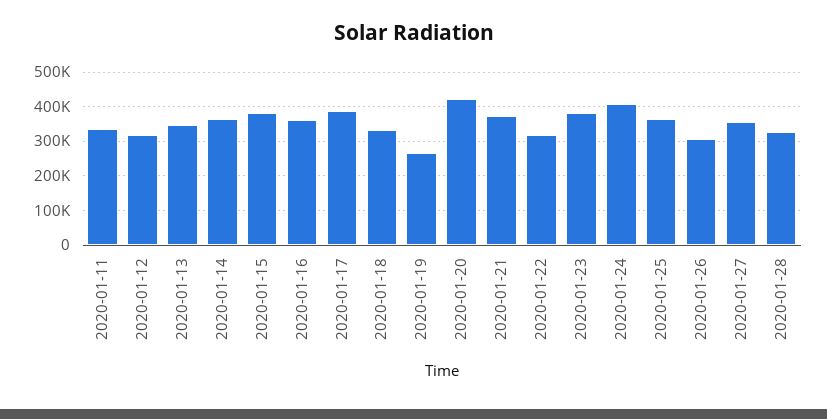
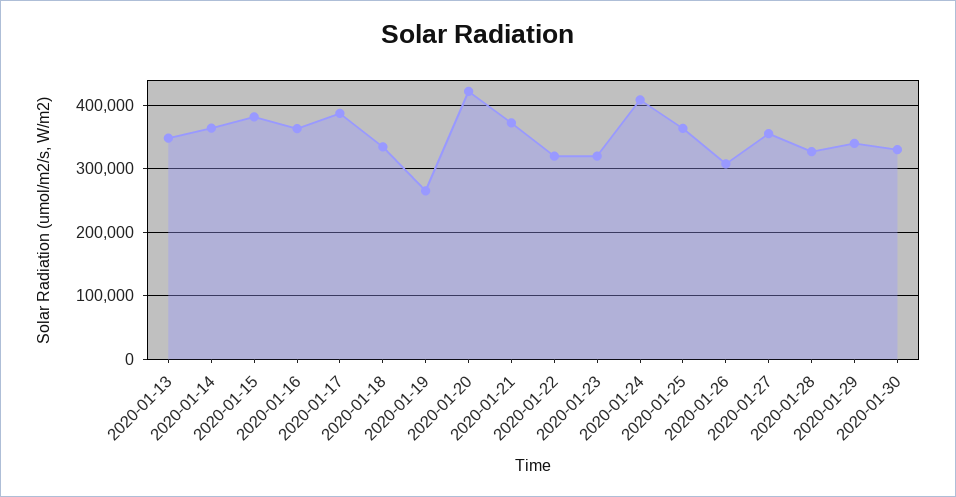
2020-01-11: 340000 -> none
2020-01-12: 320000 -> none
2020-01-23: 380000 -> 320000
2020-01-29: none -> 340000
2020-01-30: none -> 330000

